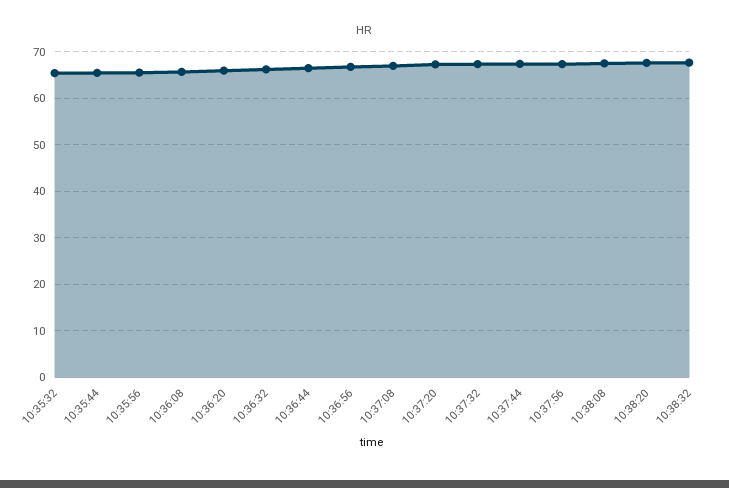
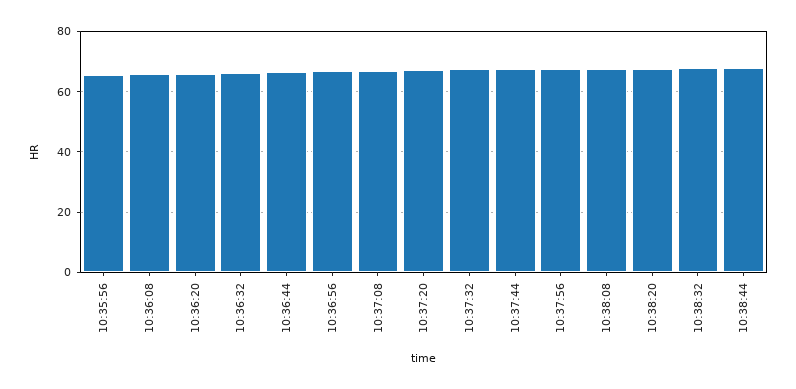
10:35:32: 66 -> none
10:35:44: 66 -> none
10:38:44: none -> 68

